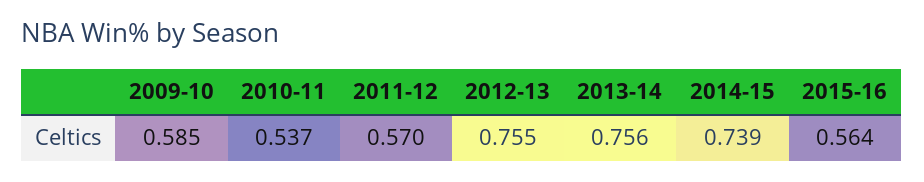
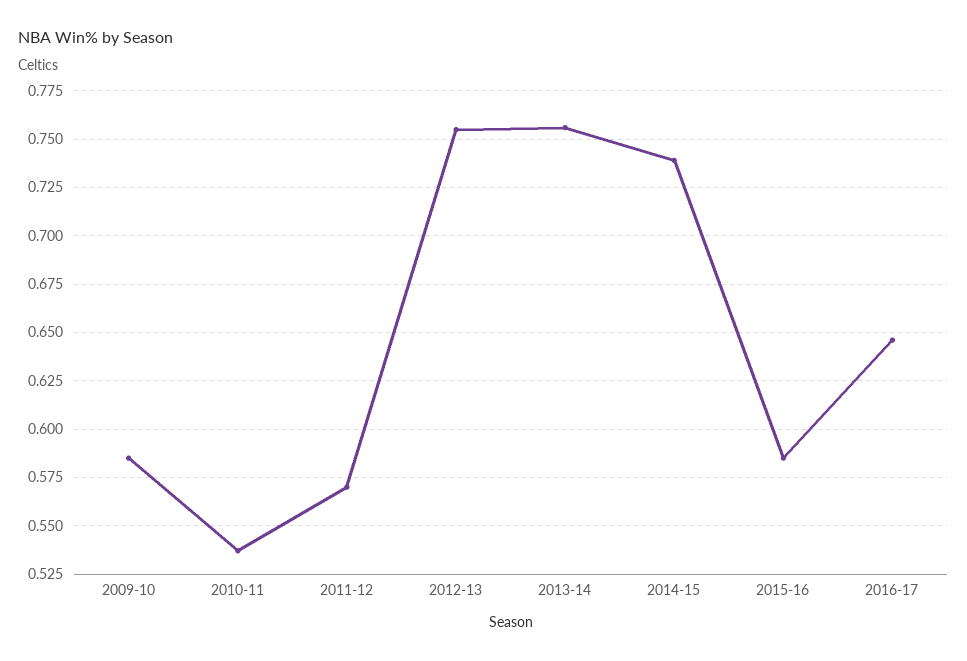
2015-16: 0.564 -> 0.585
2016-17: none -> 0.645

